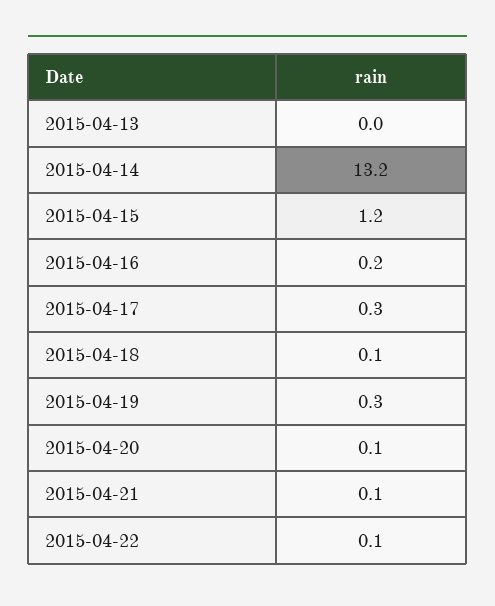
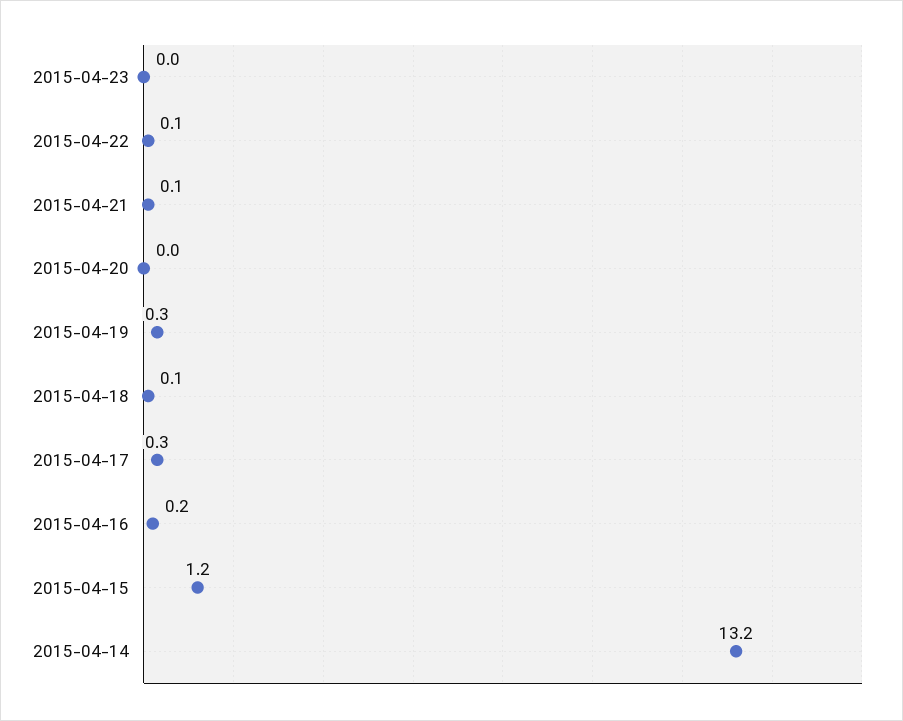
2015-04-13: 0 -> none
2015-04-20: 0.1 -> 0
2015-04-23: none -> 0

